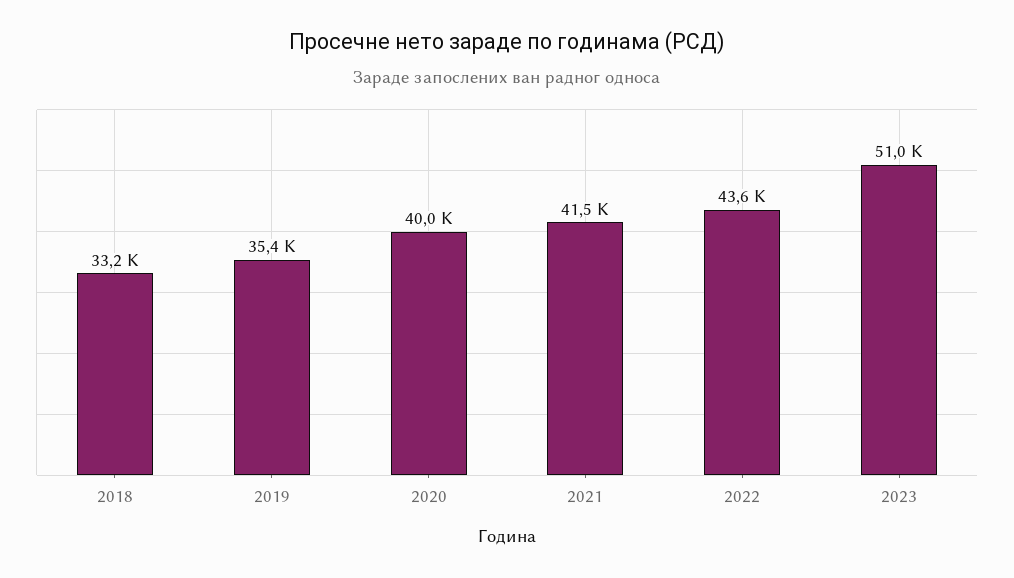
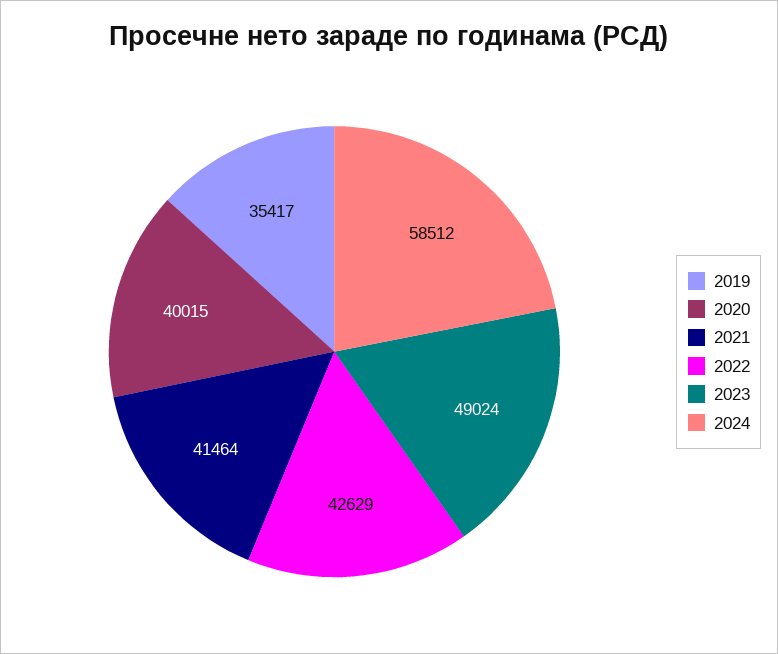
2018: 33200 -> none
2022: 43600 -> 42629
2023: 51000 -> 49024
2024: none -> 58512

